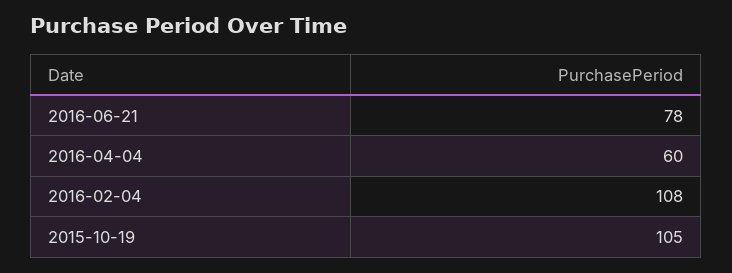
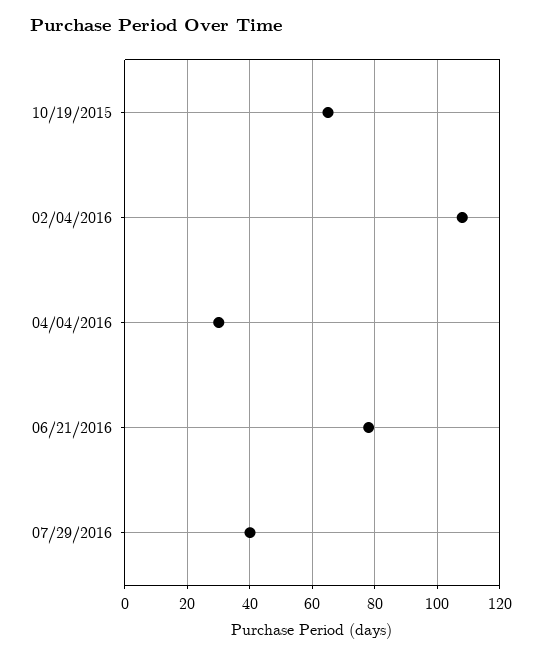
2016-04-04: 60 -> 30
2015-10-19: 105 -> 65
07/29/2016: none -> 40

